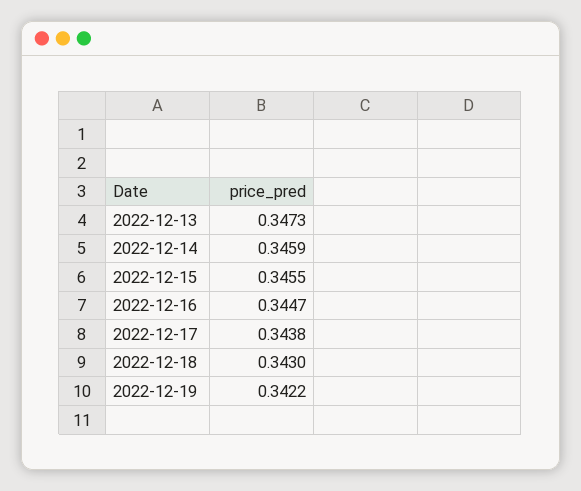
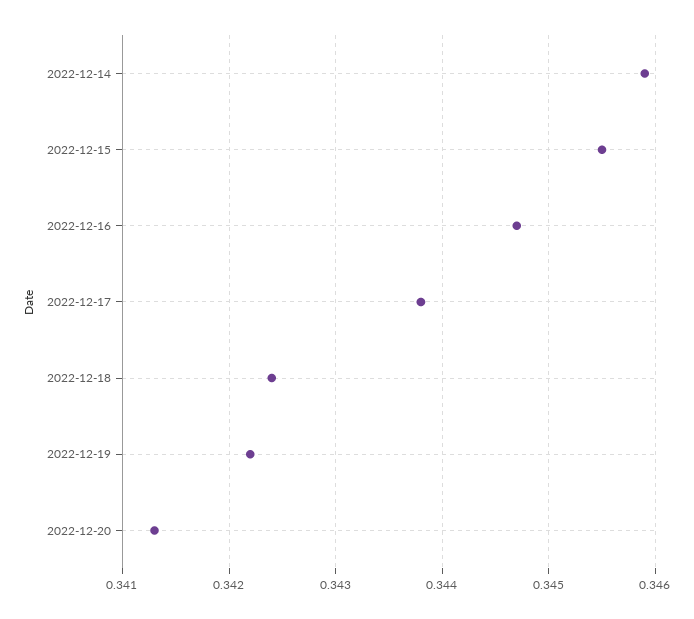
2022-12-13: 0.3473 -> none
2022-12-18: 0.343 -> 0.3424
2022-12-20: none -> 0.3413

